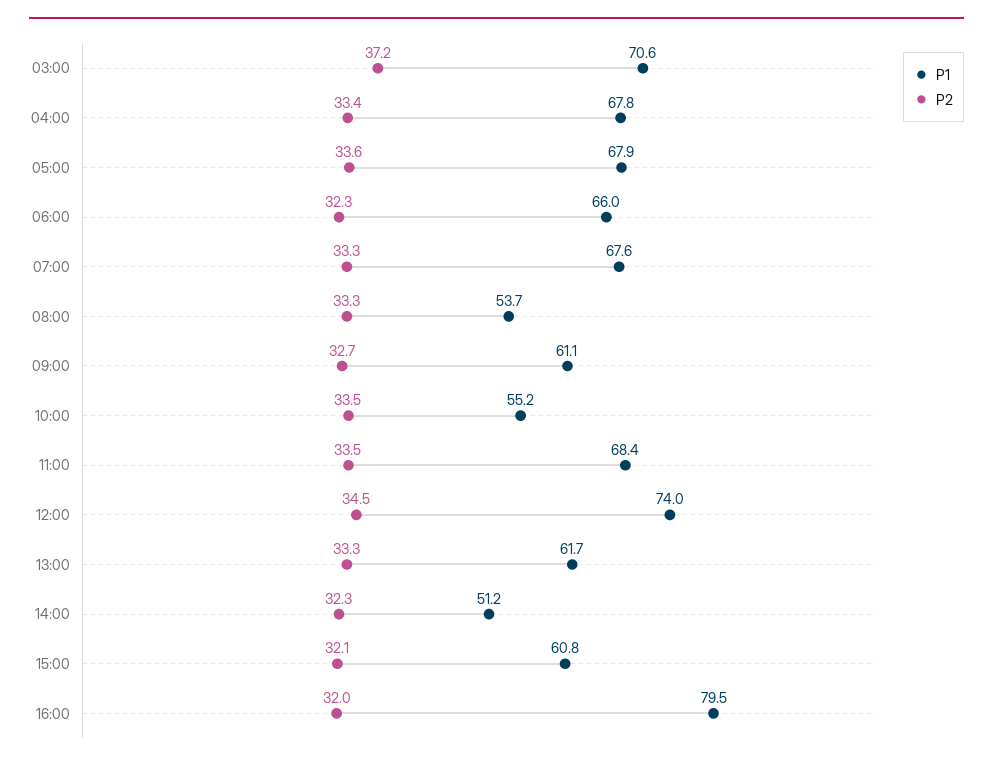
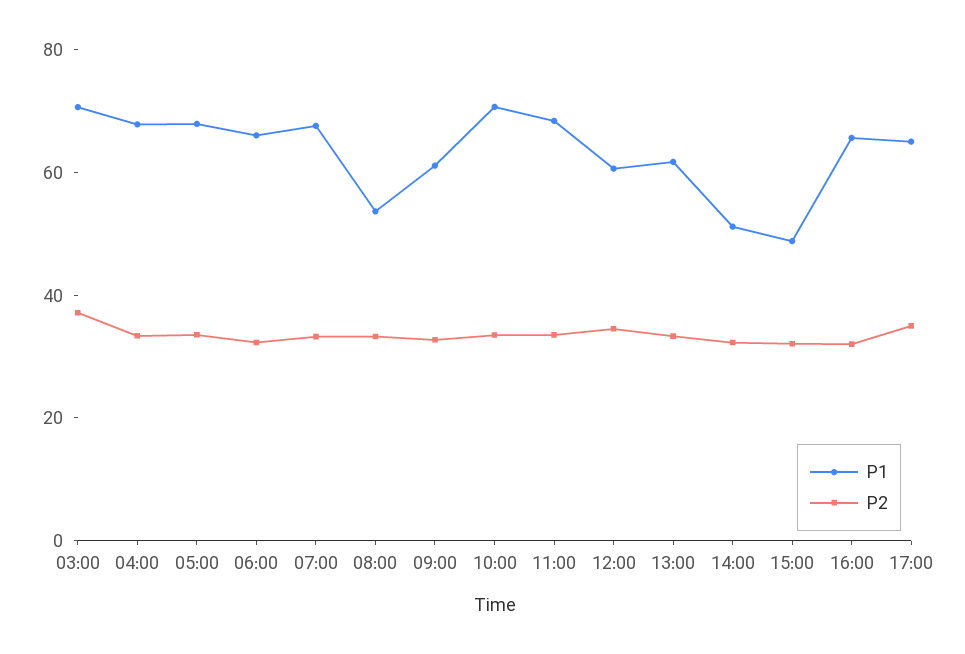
P1, 10:00: 55.2 -> 70
P1, 12:00: 74 -> 60
P1, 15:00: 60.8 -> 50
P1, 16:00: 79.5 -> 65
P1, 17:00: none -> 65
P2, 17:00: none -> 35

